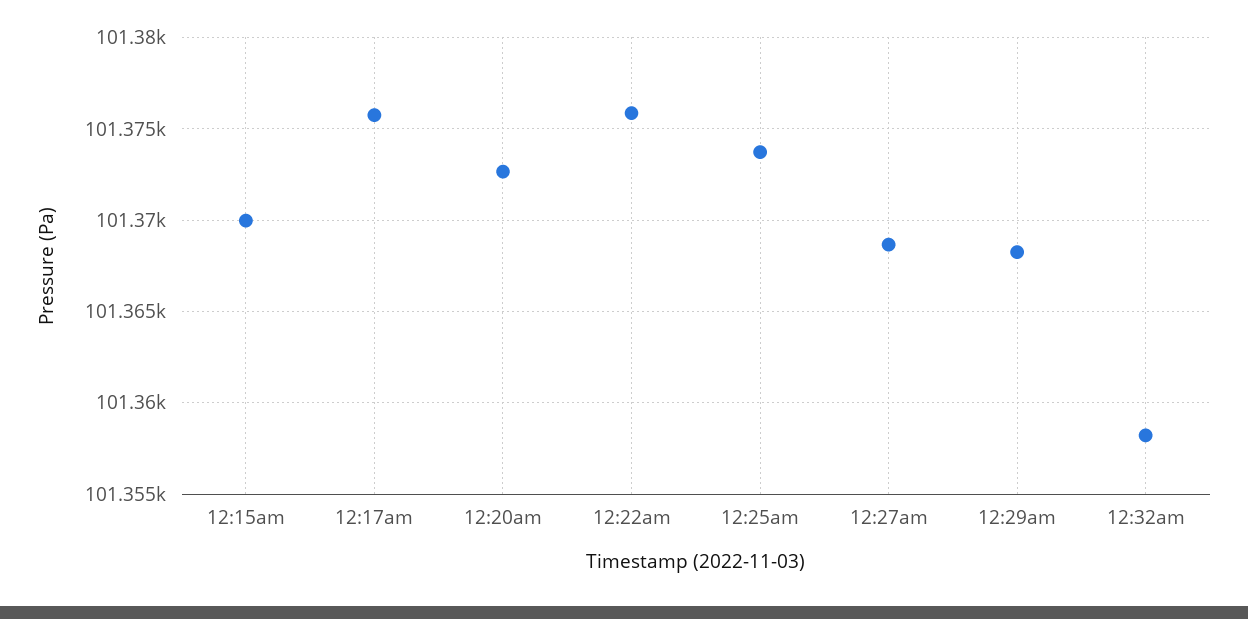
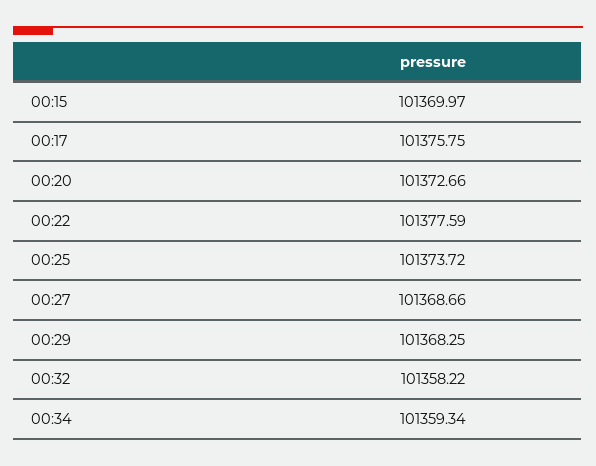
12:22am: 101376 -> 101377.59
00:34: none -> 101359.34

